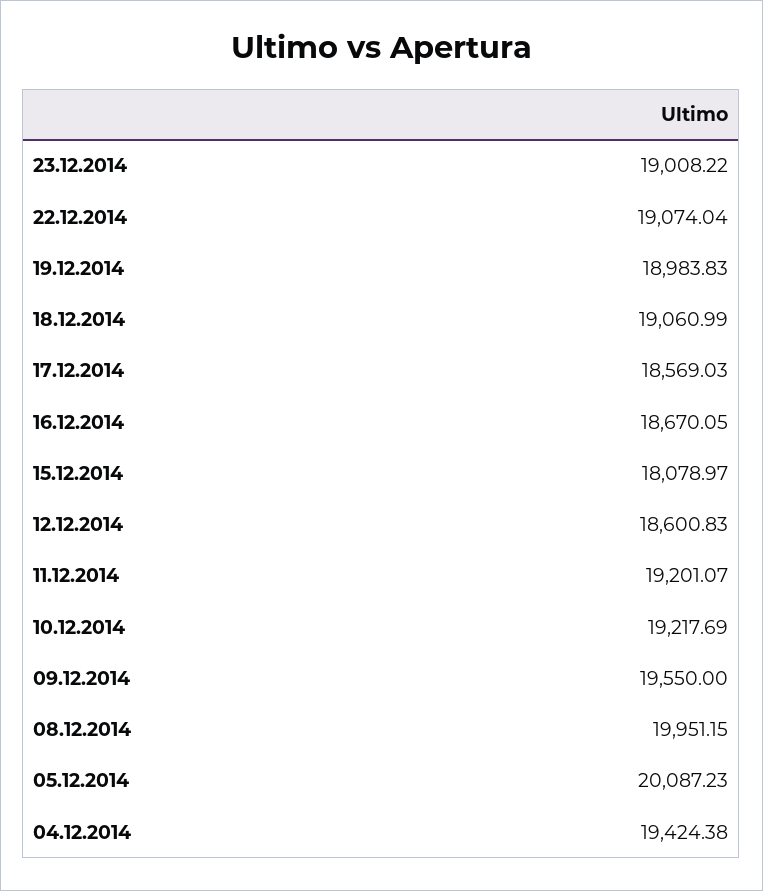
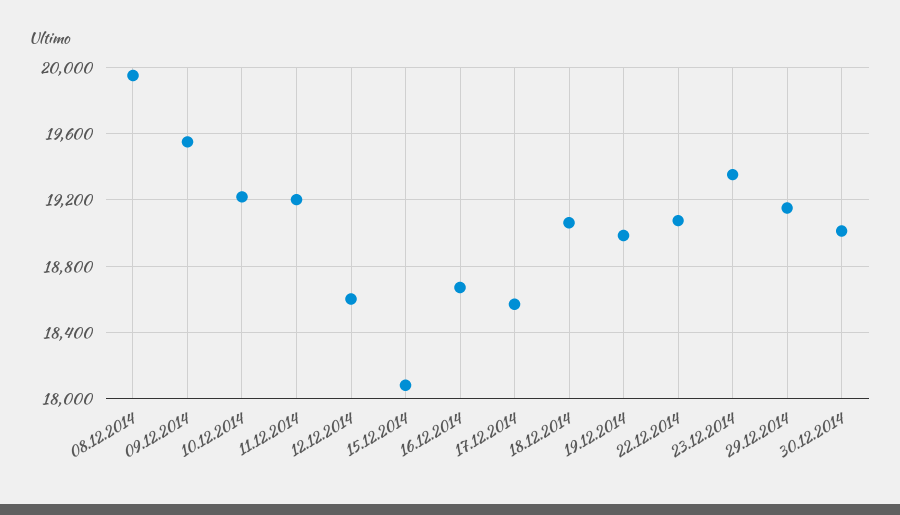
23.12.2014: 19008.22 -> 19350
05.12.2014: 20087.23 -> none
04.12.2014: 19424.38 -> none
29.12.2014: none -> 19150
30.12.2014: none -> 19000

